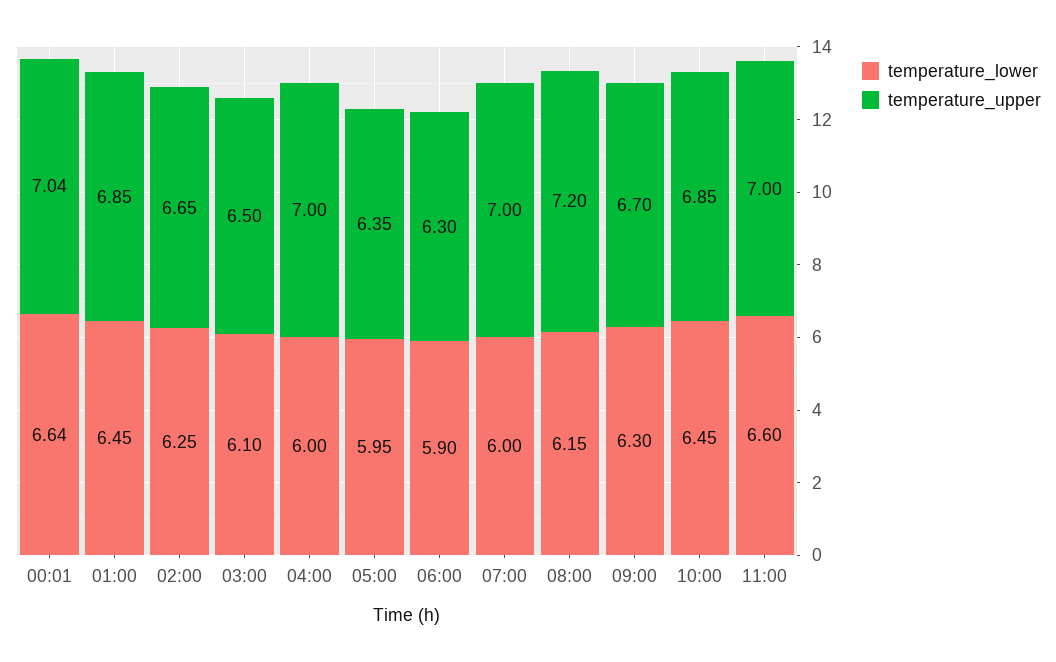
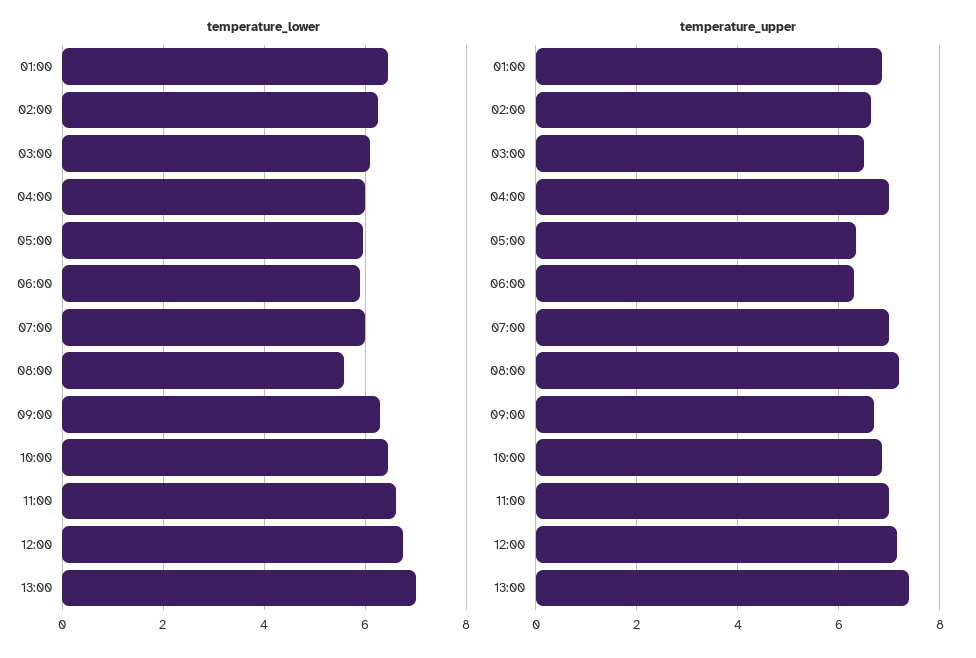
temperature_lower, 00:01: 6.64 -> none
temperature_upper, 00:01: 7.04 -> none
temperature_lower, 08:00: 6.15 -> 5.6
temperature_lower, 12:00: none -> 6.8
temperature_lower, 13:00: none -> 7
temperature_upper, 12:00: none -> 7.2
temperature_upper, 13:00: none -> 7.4

